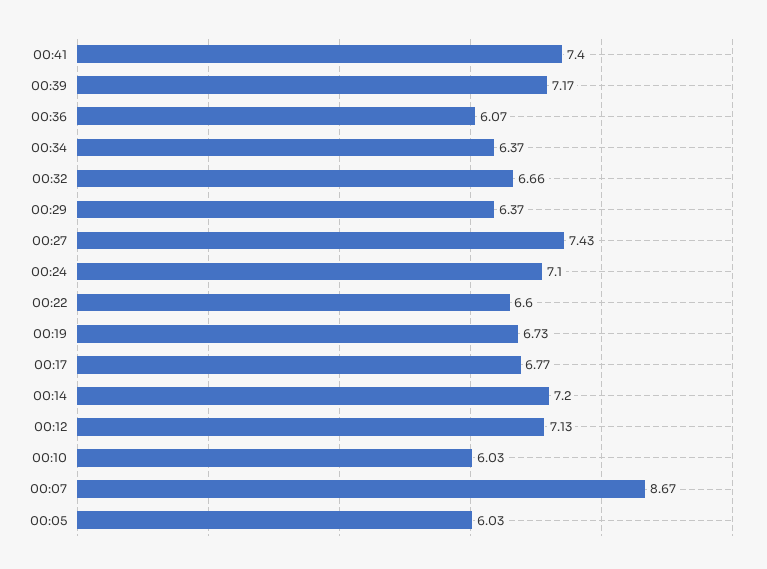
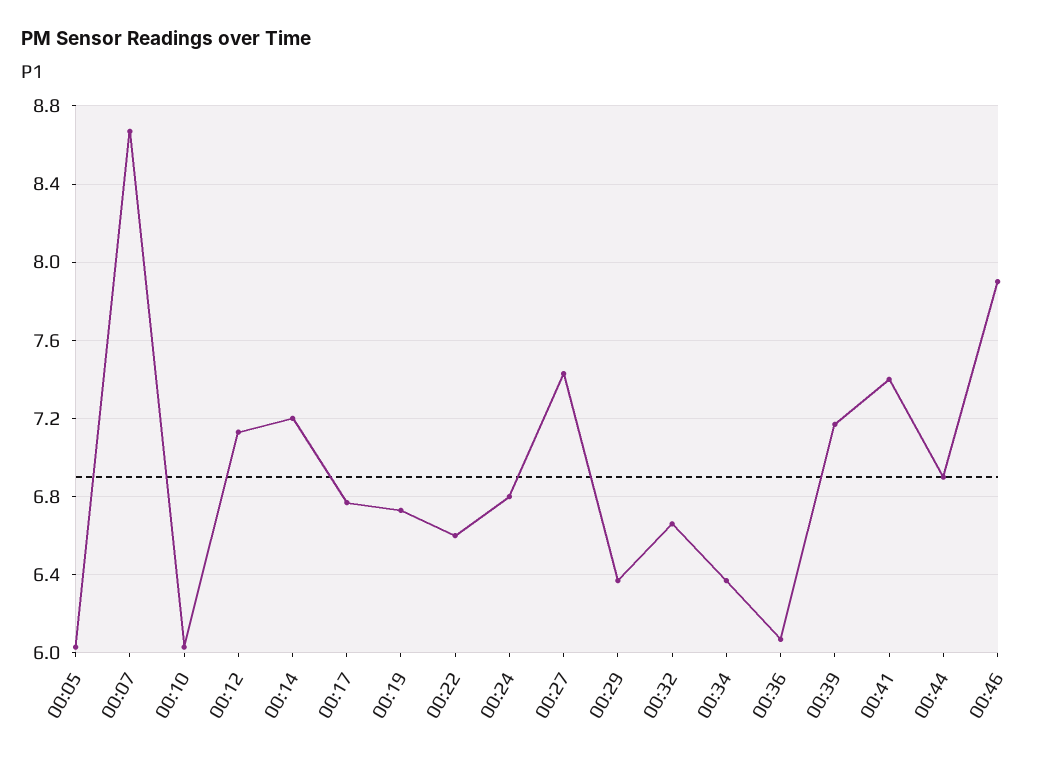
00:24: 7.1 -> 6.8
00:44: none -> 6.9
00:46: none -> 7.9

